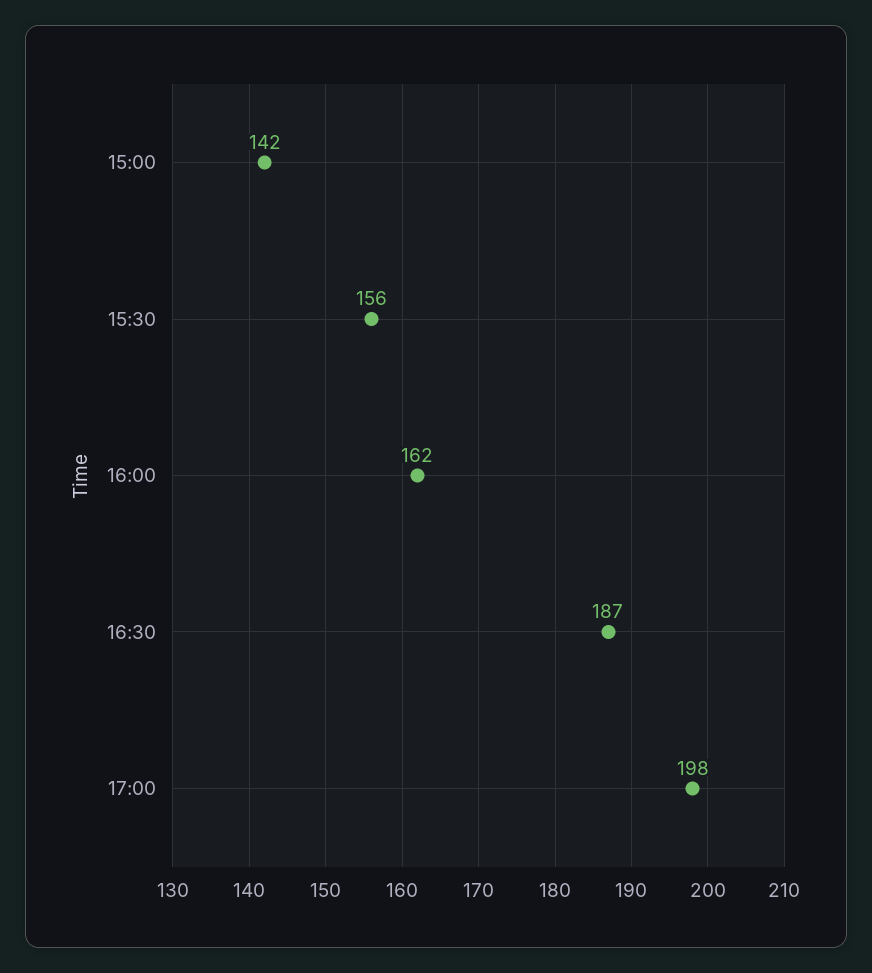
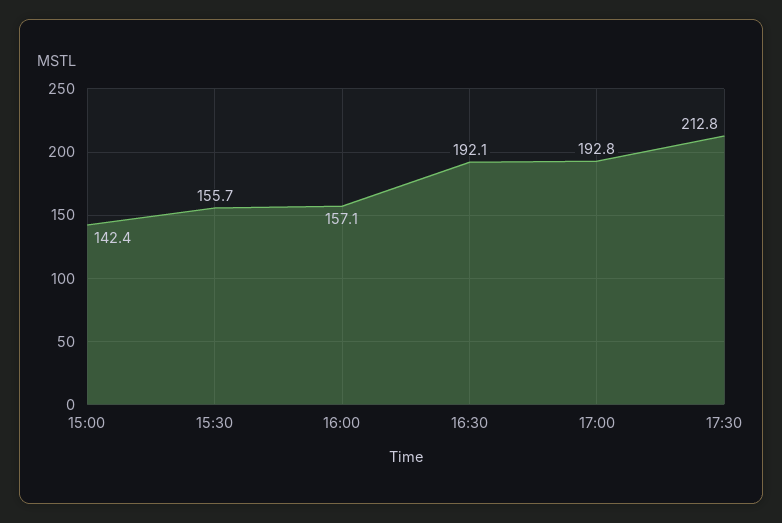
16:00: 162 -> 157.1
16:30: 187 -> 192.1
17:00: 198 -> 192.8
17:30: none -> 212.8

